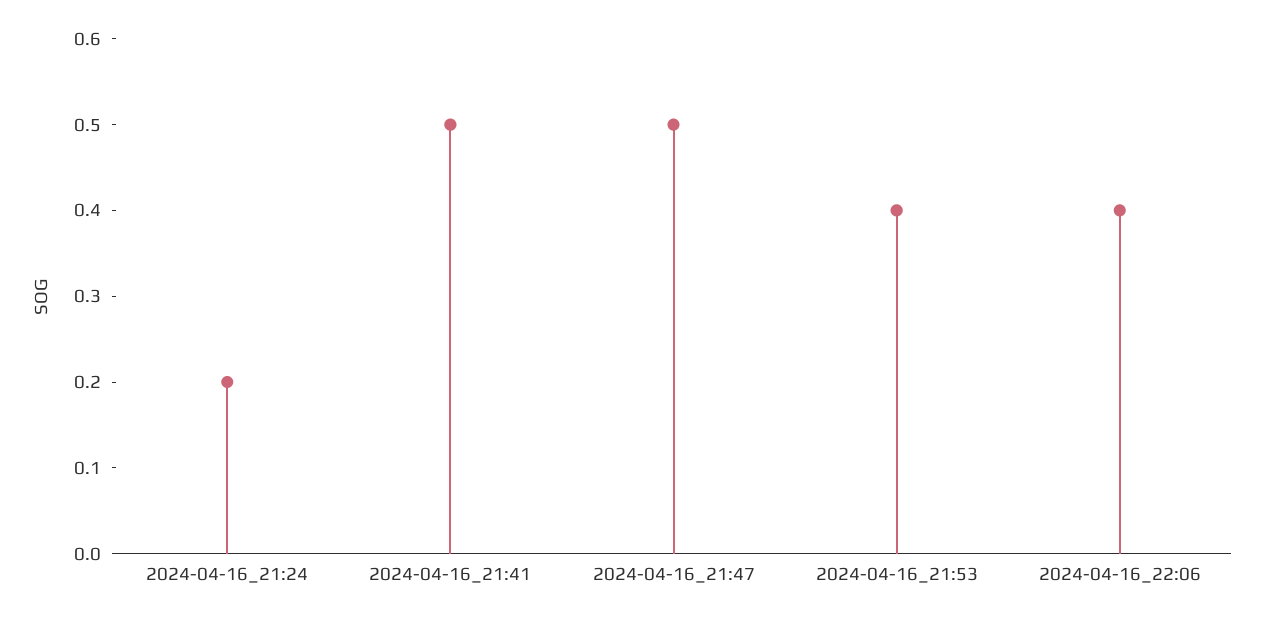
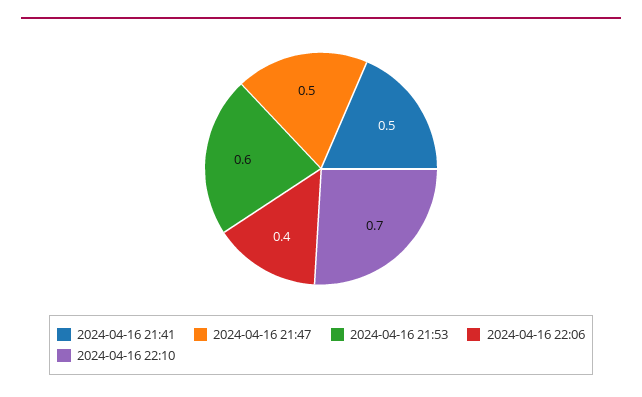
2024-04-16_21:24: 0.2 -> none
2024-04-16_21:53: 0.4 -> 0.6
2024-04-16 22:10: none -> 0.7

